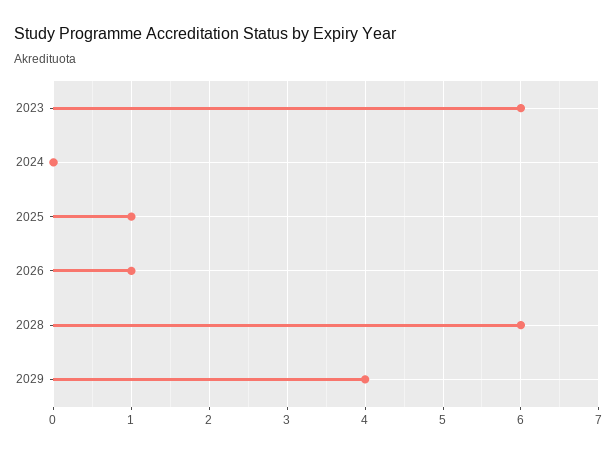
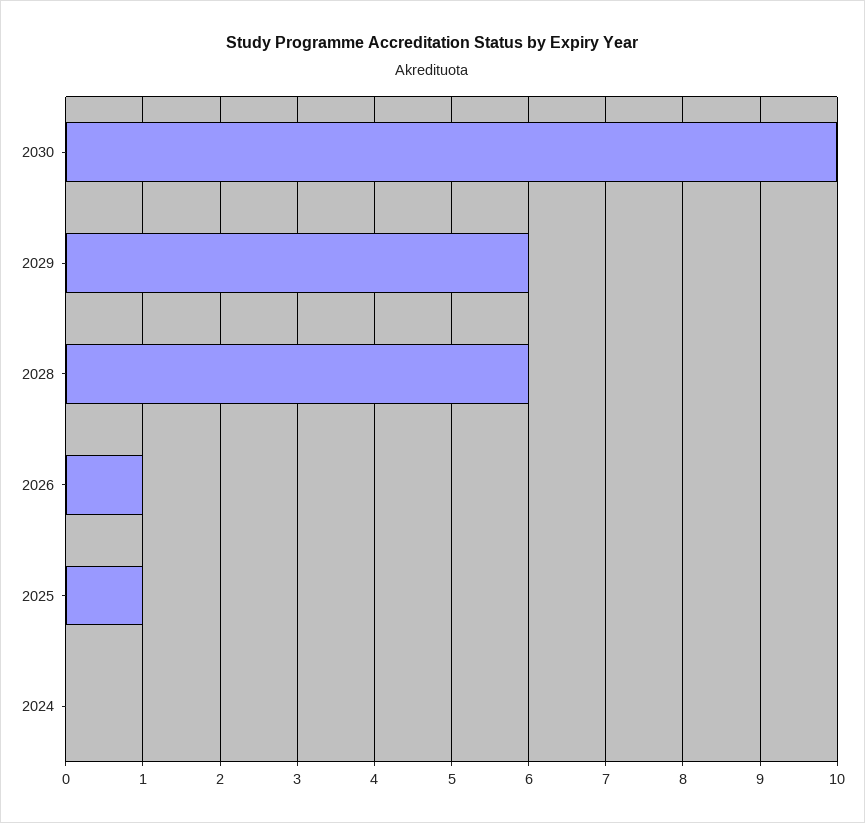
2023: 6 -> none
2029: 4 -> 6
2030: none -> 10

